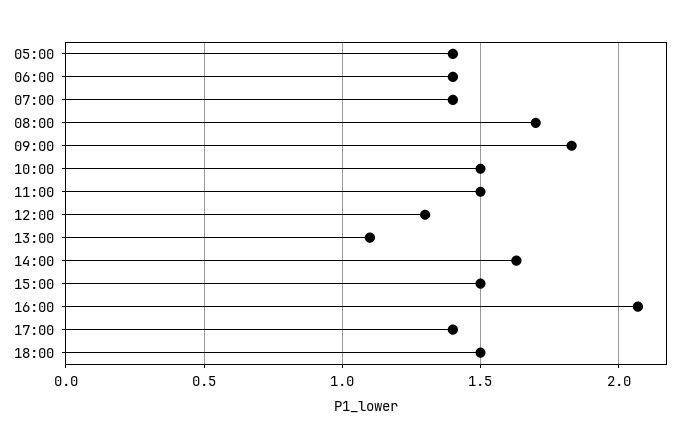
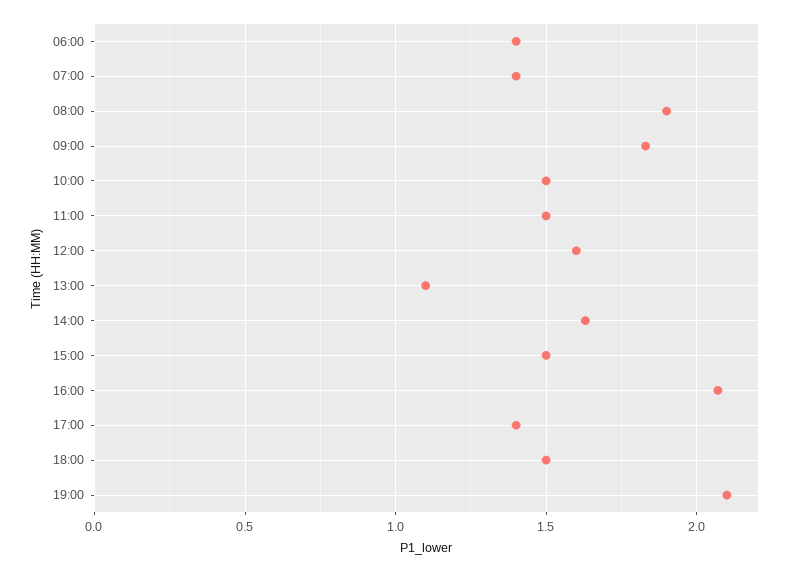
05:00: 1.4 -> none
08:00: 1.7 -> 1.9
12:00: 1.3 -> 1.6
19:00: none -> 2.1

